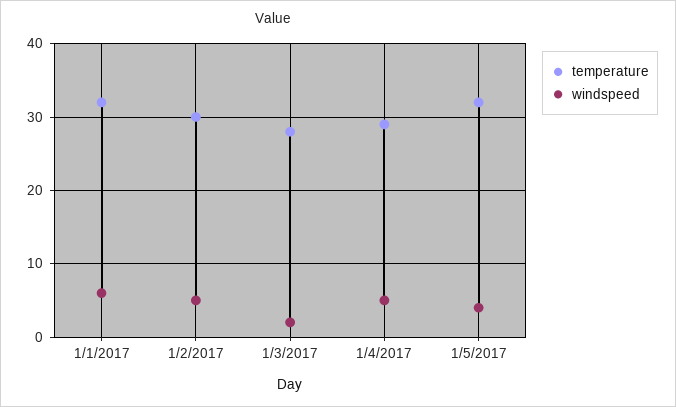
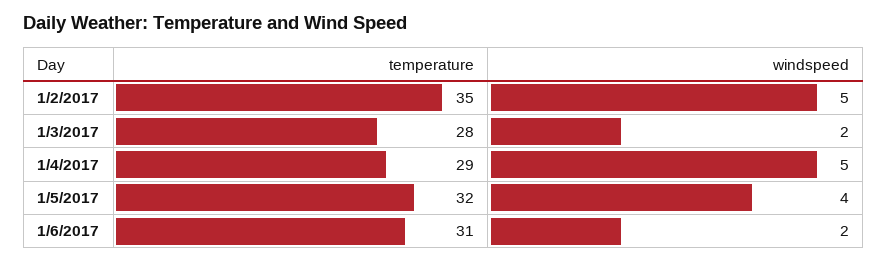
temperature, 1/1/2017: 32 -> none
windspeed, 1/1/2017: 6 -> none
temperature, 1/2/2017: 30 -> 35
temperature, 1/6/2017: none -> 31
windspeed, 1/6/2017: none -> 2

